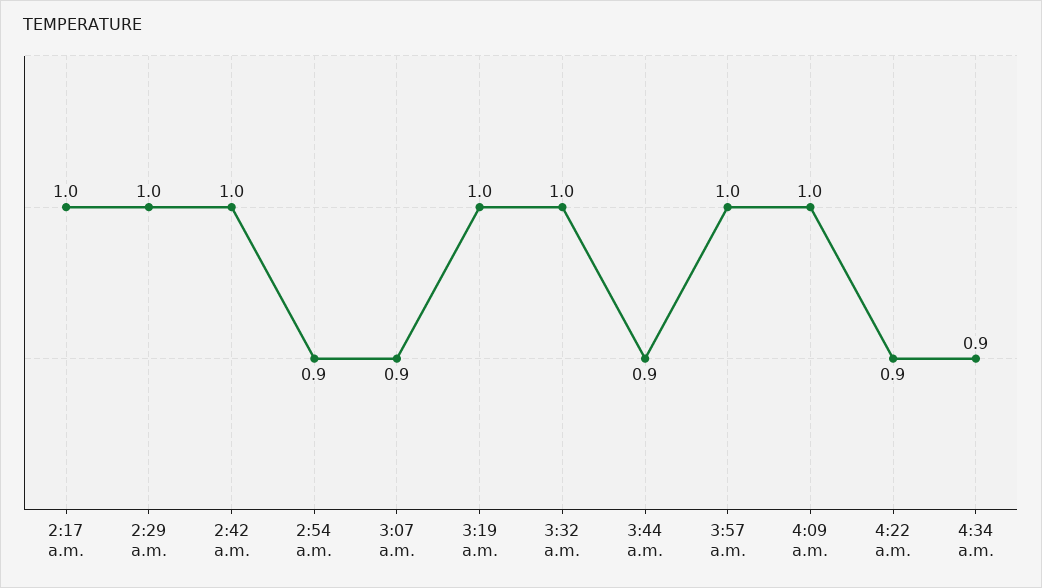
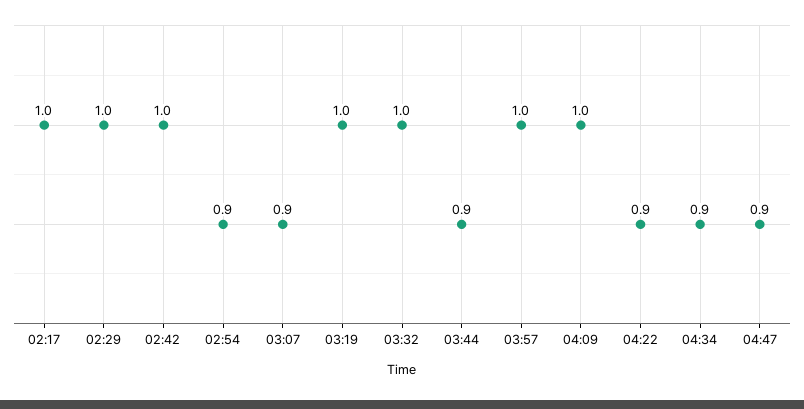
04:47: none -> 0.9

